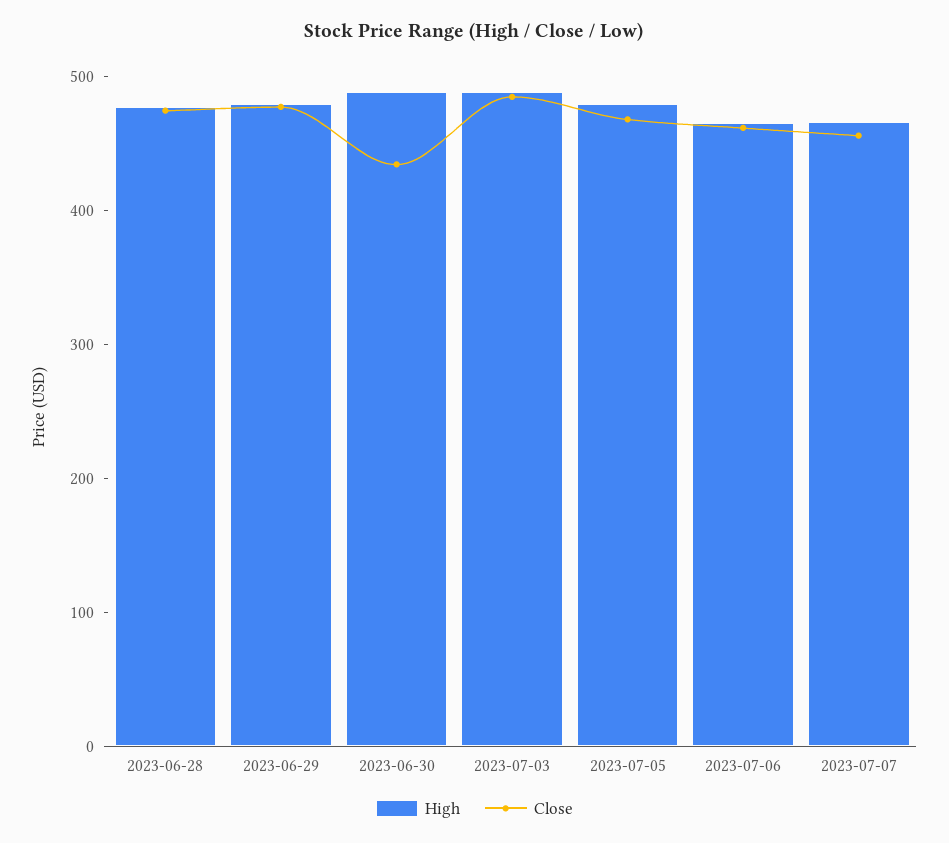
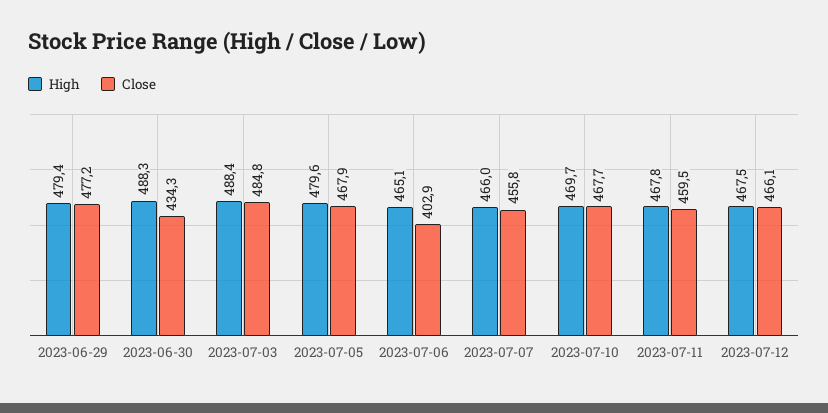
High, 2023-06-28: 480 -> none
Close, 2023-06-28: 480 -> none
Close, 2023-07-06: 460 -> 402.9
High, 2023-07-10: none -> 469.7
Close, 2023-07-10: none -> 467.7
High, 2023-07-11: none -> 467.8
Close, 2023-07-11: none -> 459.5
High, 2023-07-12: none -> 467.5
Close, 2023-07-12: none -> 466.1

